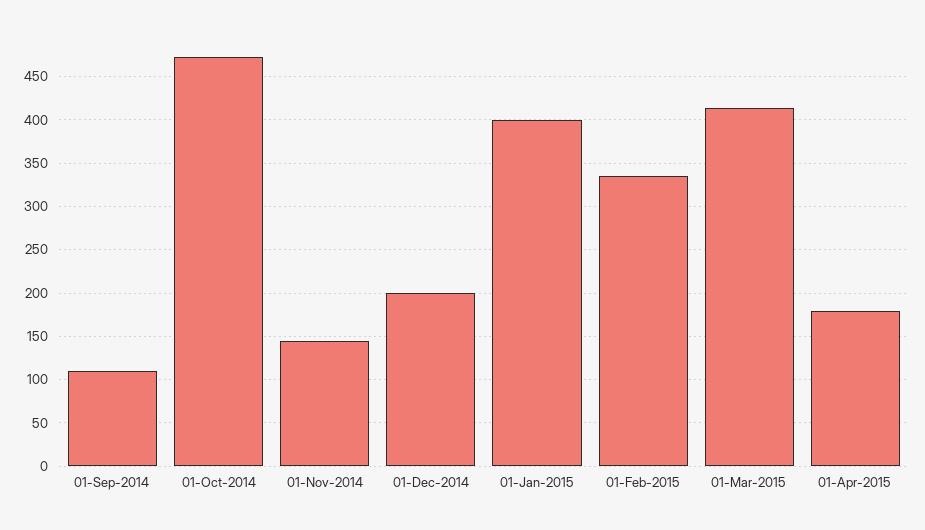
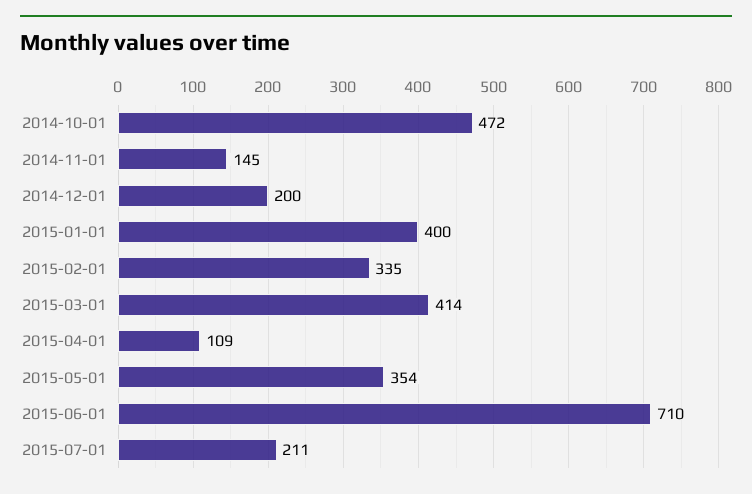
01-Sep-2014: 110 -> none
01-Apr-2015: 180 -> 109
2015-05-01: none -> 354
2015-06-01: none -> 710
2015-07-01: none -> 211

